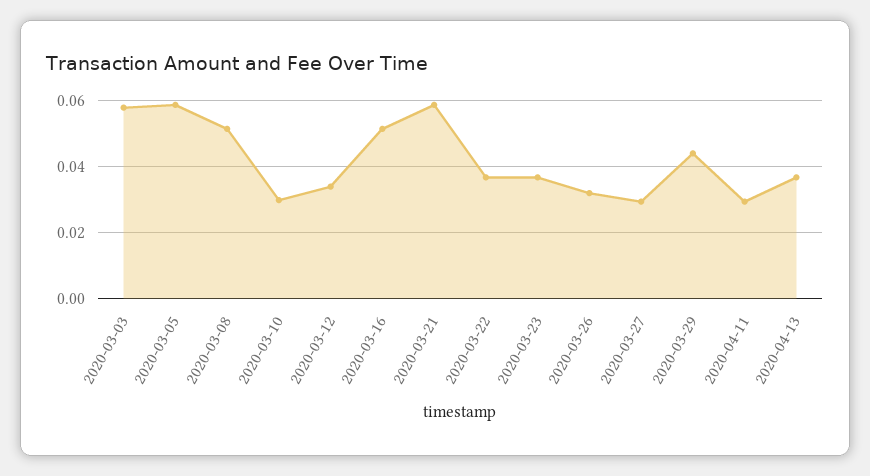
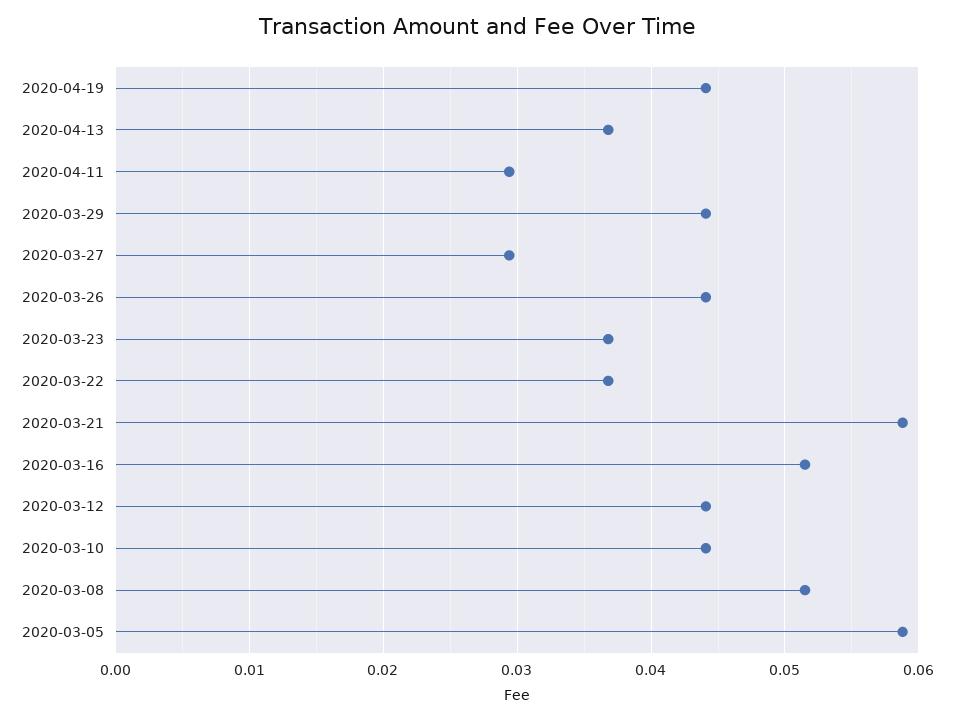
2020-03-03: 0.058 -> none
2020-03-10: 0.03 -> 0.044
2020-03-12: 0.034 -> 0.044
2020-03-26: 0.032 -> 0.044
2020-04-19: none -> 0.044

